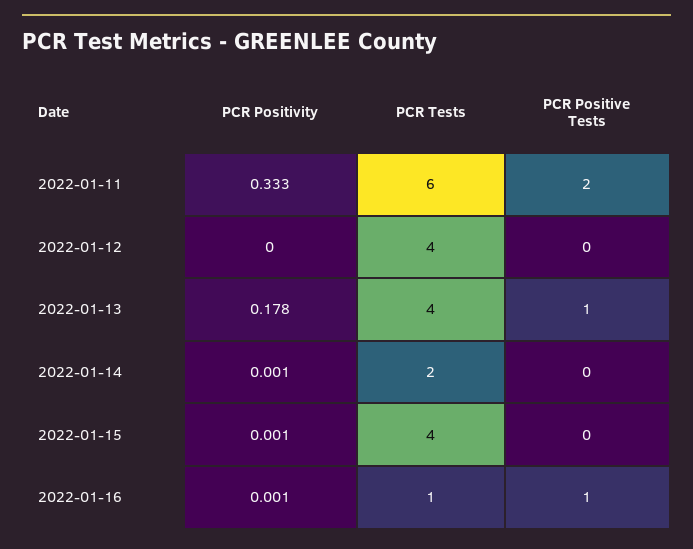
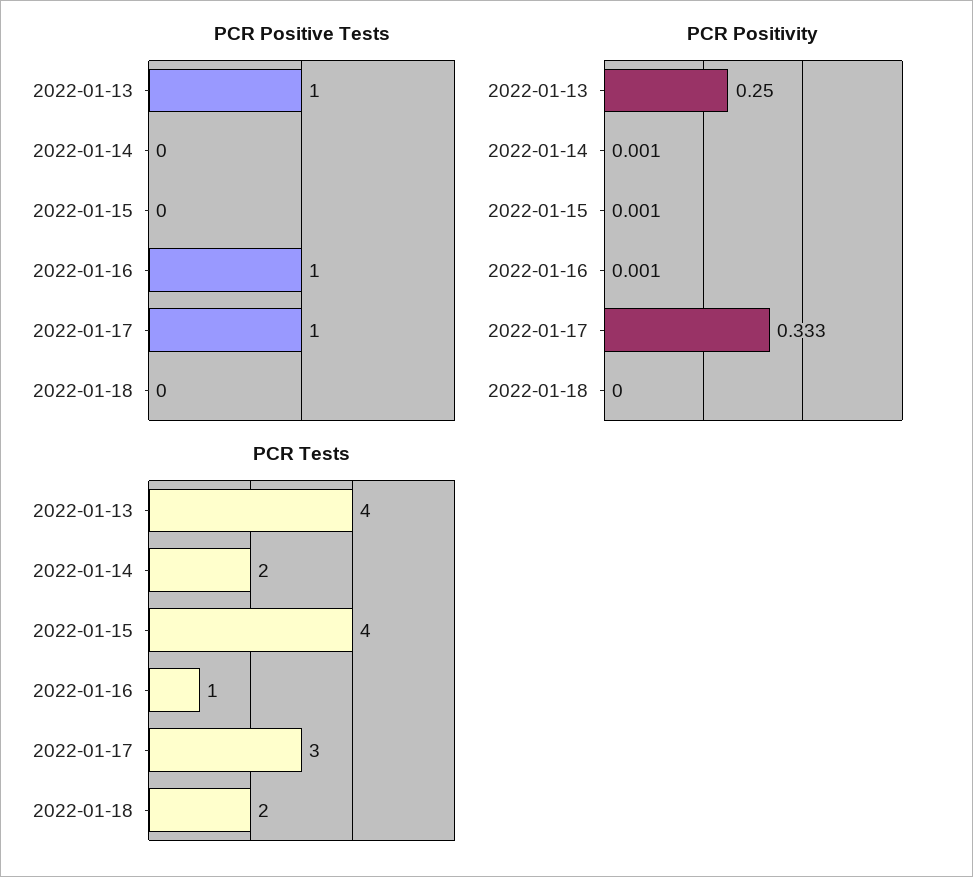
PCR Positivity, 2022-01-11: 0.333 -> none
PCR Tests, 2022-01-11: 6 -> none
PCR Positive Tests, 2022-01-11: 2 -> none
PCR Positivity, 2022-01-12: 0 -> none
PCR Tests, 2022-01-12: 4 -> none
PCR Positive Tests, 2022-01-12: 0 -> none
PCR Positivity, 2022-01-13: 0.178 -> 0.25
PCR Positive Tests, 2022-01-17: none -> 1
PCR Positive Tests, 2022-01-18: none -> 0
PCR Positivity, 2022-01-17: none -> 0.333
PCR Positivity, 2022-01-18: none -> 0
PCR Tests, 2022-01-17: none -> 3
PCR Tests, 2022-01-18: none -> 2

